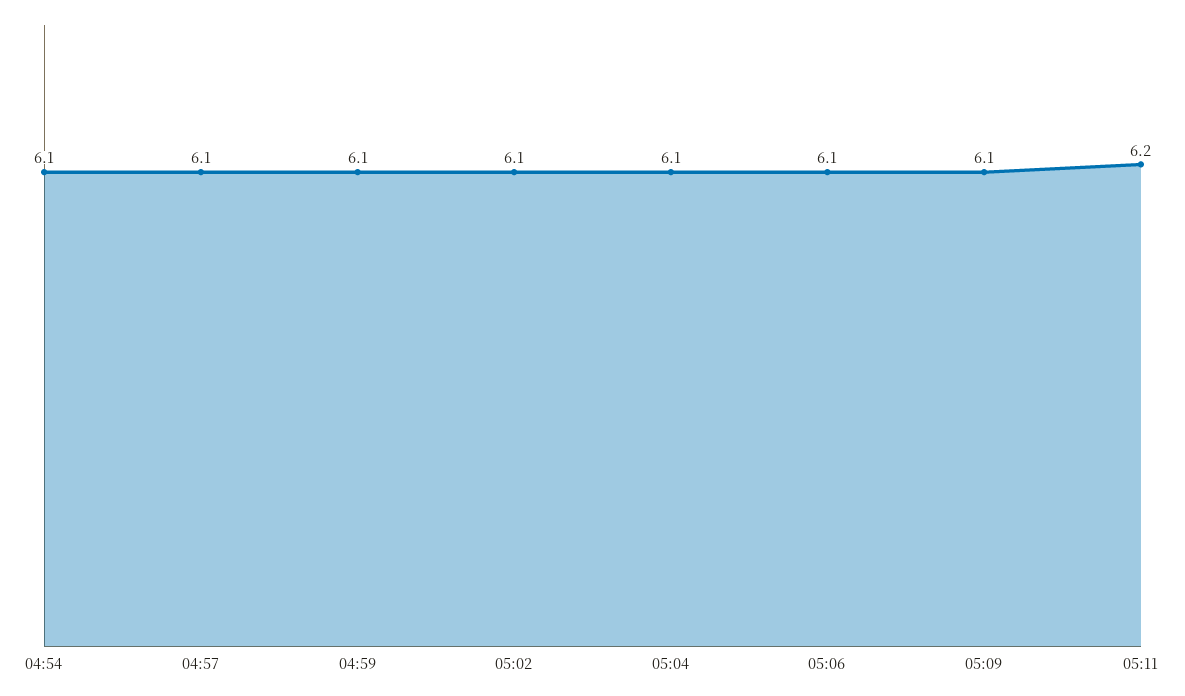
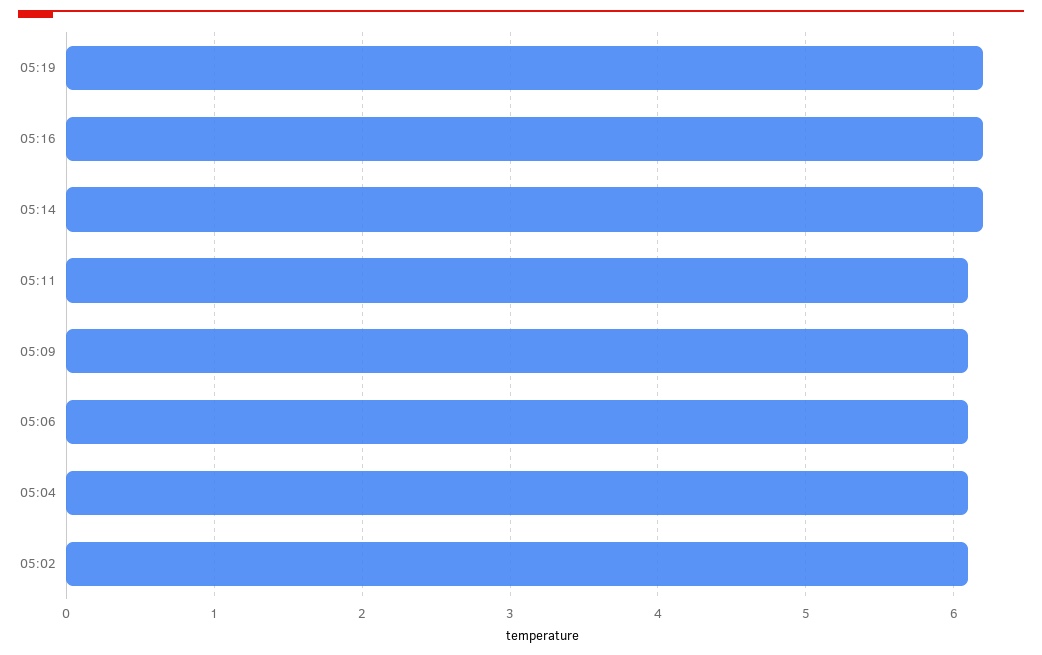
04:54: 6.1 -> none
04:57: 6.1 -> none
04:59: 6.1 -> none
05:11: 6.2 -> 6.1
05:19: none -> 6.2
05:16: none -> 6.2
05:14: none -> 6.2

